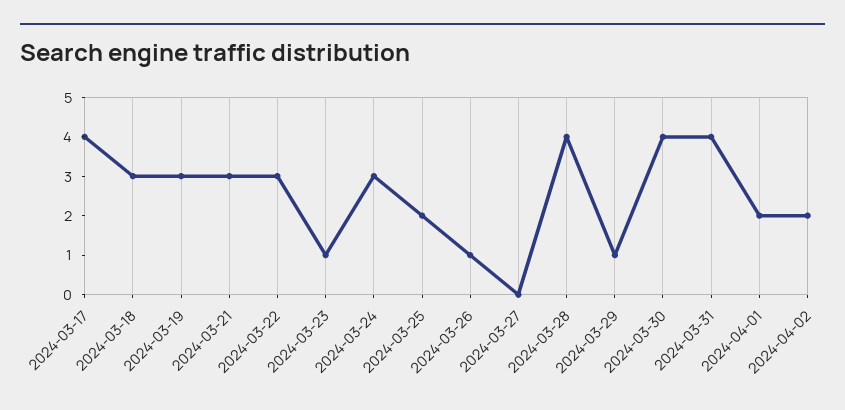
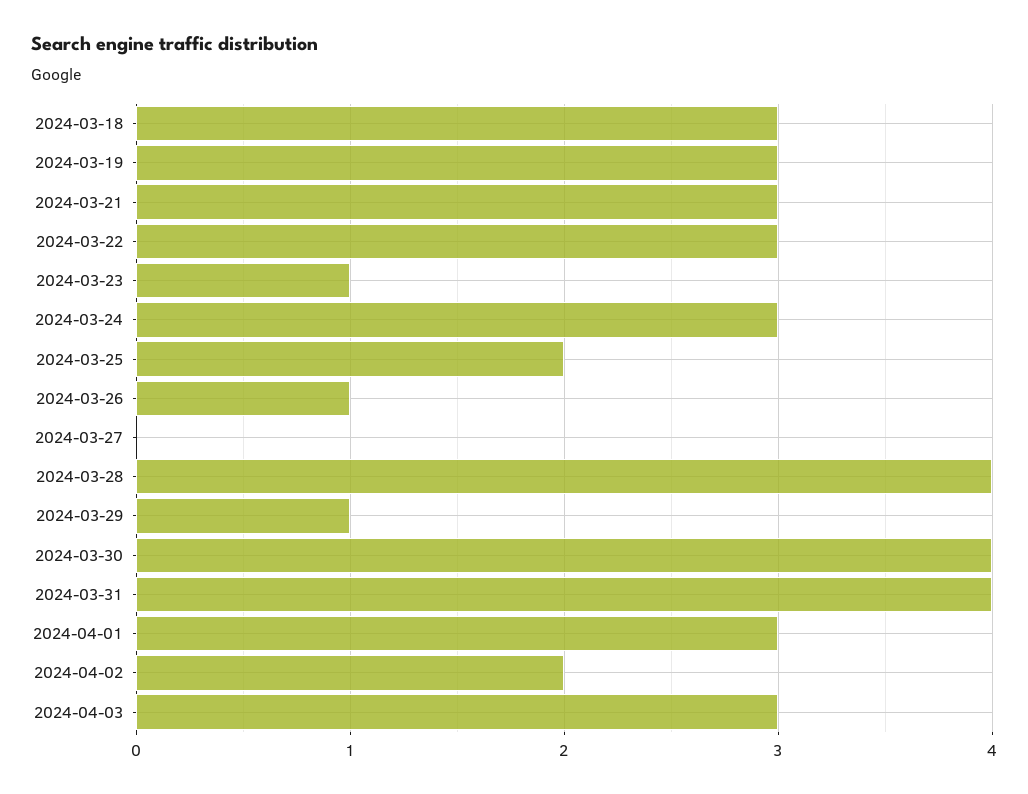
2024-03-17: 4 -> none
2024-04-01: 2 -> 3
2024-04-03: none -> 3

